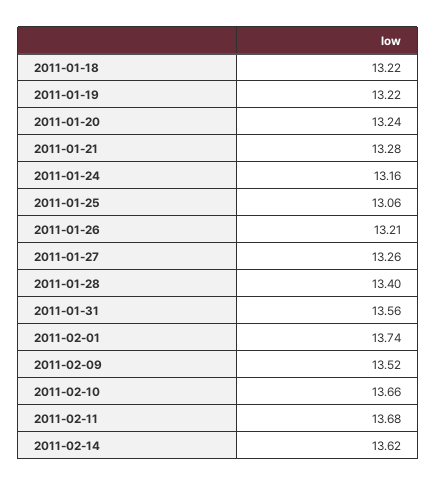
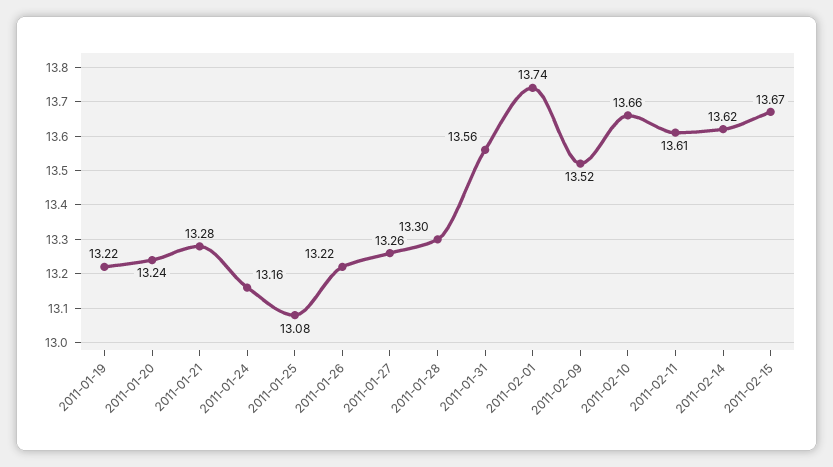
2011-01-18: 13.22 -> none
2011-01-25: 13.06 -> 13.08
2011-01-26: 13.21 -> 13.22
2011-01-28: 13.4 -> 13.3
2011-02-11: 13.68 -> 13.61
2011-02-15: none -> 13.67

